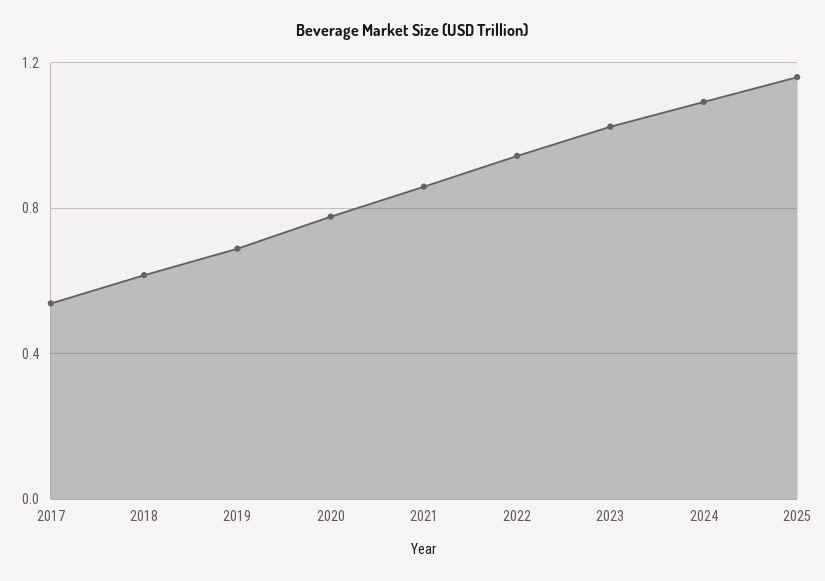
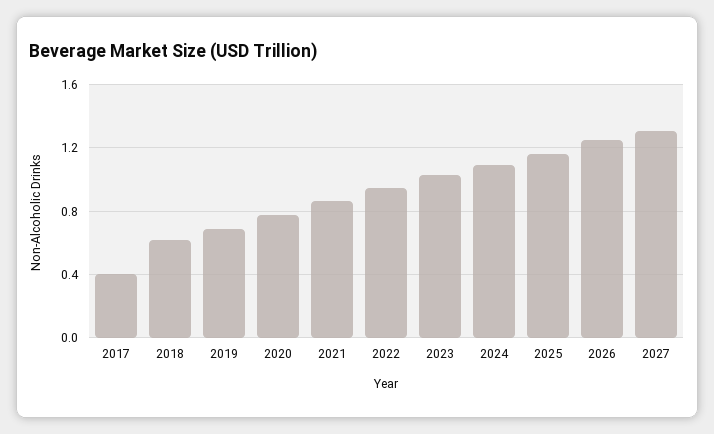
2017: 0.55 -> 0.4
2026: none -> 1.25
2027: none -> 1.3

